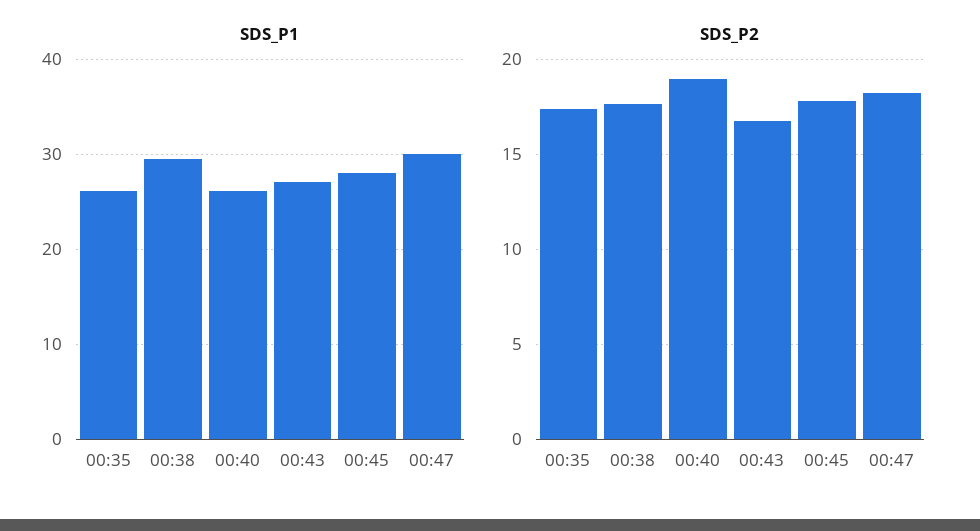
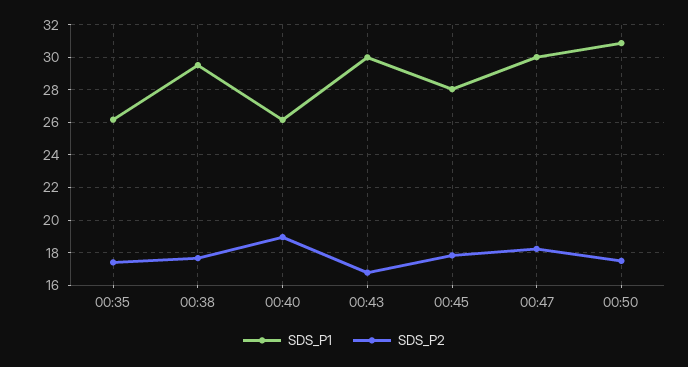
SDS_P1, 00:43: 27 -> 30
SDS_P1, 00:50: none -> 31
SDS_P2, 00:50: none -> 17.5

